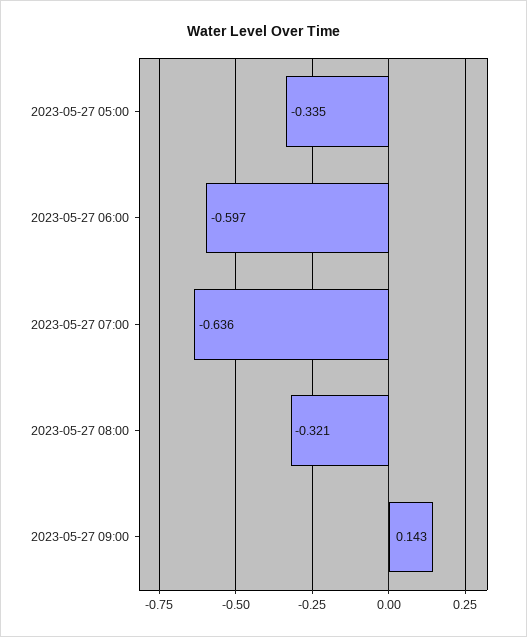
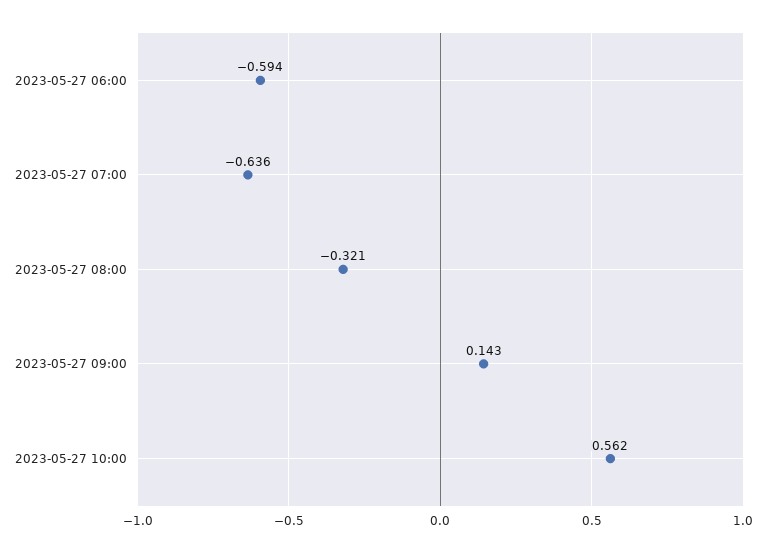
2023-05-27 05:00: -0.335 -> none
2023-05-27 06:00: -0.597 -> -0.594
2023-05-27 10:00: none -> 0.562

